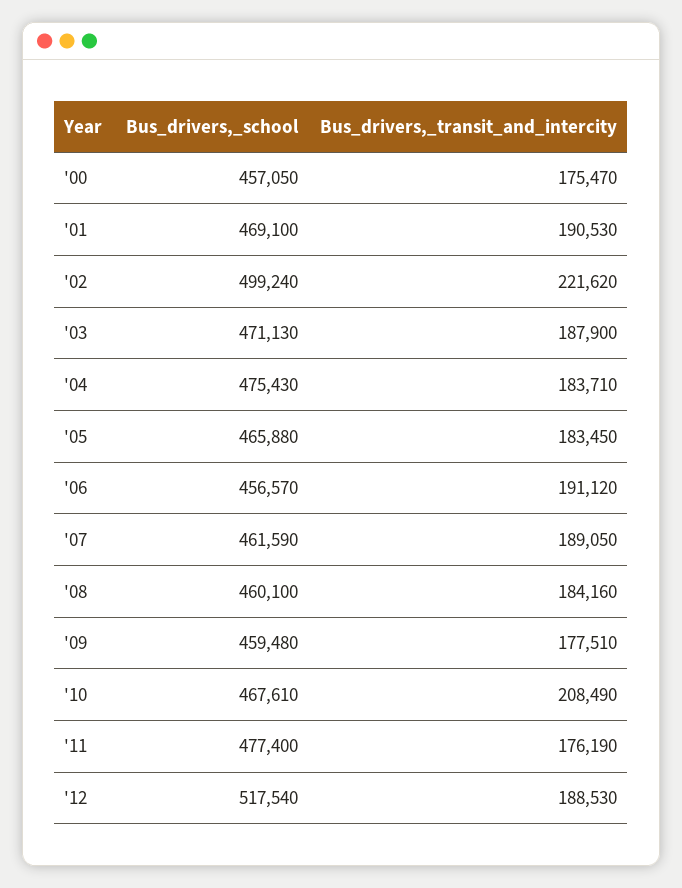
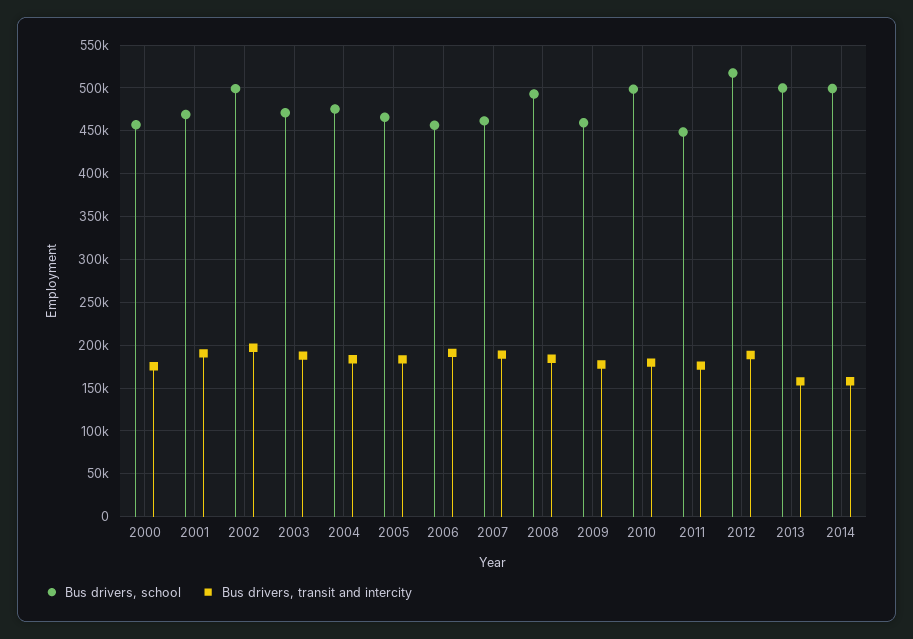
Bus_drivers,_transit_and_intercity, '02: 221620 -> 200000
Bus_drivers,_school, '08: 460100 -> 490000
Bus_drivers,_school, '10: 467610 -> 500000
Bus_drivers,_transit_and_intercity, '10: 208490 -> 180000
Bus_drivers,_school, '11: 477400 -> 450000
Bus_drivers,_school, 2013: none -> 500000
Bus_drivers,_transit_and_intercity, 2013: none -> 160000
Bus_drivers,_school, 2014: none -> 500000
Bus_drivers,_transit_and_intercity, 2014: none -> 160000

